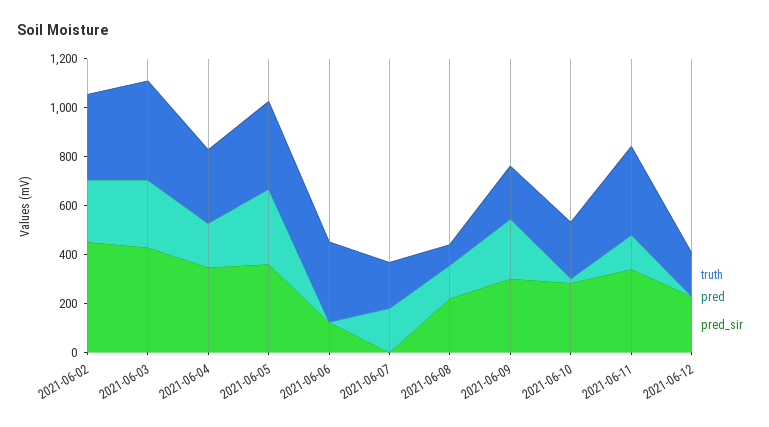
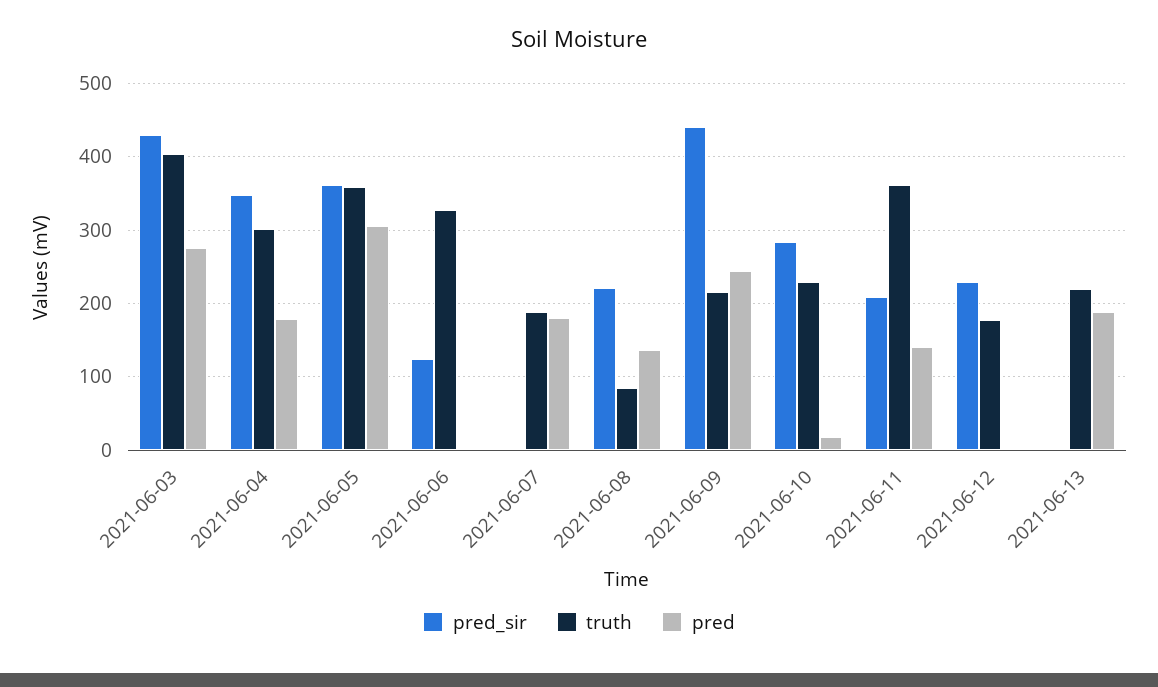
truth, 2021-06-02: 350 -> none
pred, 2021-06-02: 250 -> none
pred_sir, 2021-06-02: 450 -> none
pred_sir, 2021-06-09: 300 -> 440
pred_sir, 2021-06-11: 350 -> 210
pred_sir, 2021-06-13: none -> 0
truth, 2021-06-13: none -> 220
pred, 2021-06-13: none -> 190

